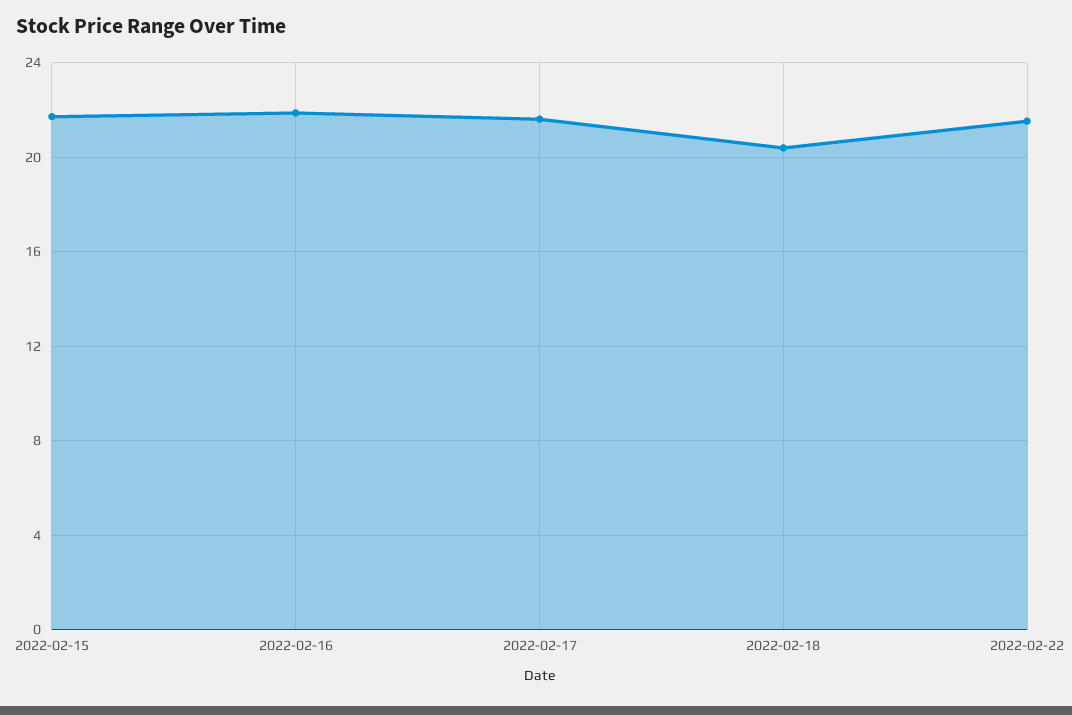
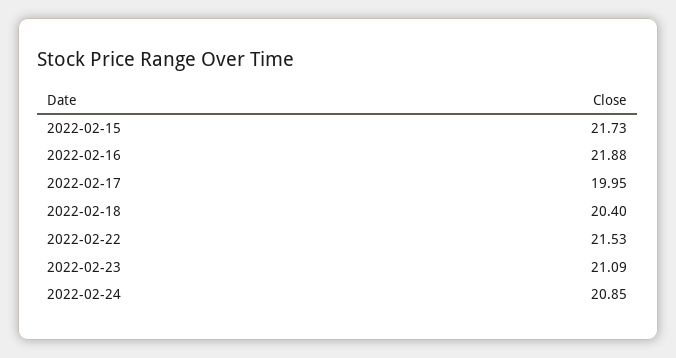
2022-02-17: 21.5 -> 19.95
2022-02-23: none -> 21.09
2022-02-24: none -> 20.85

